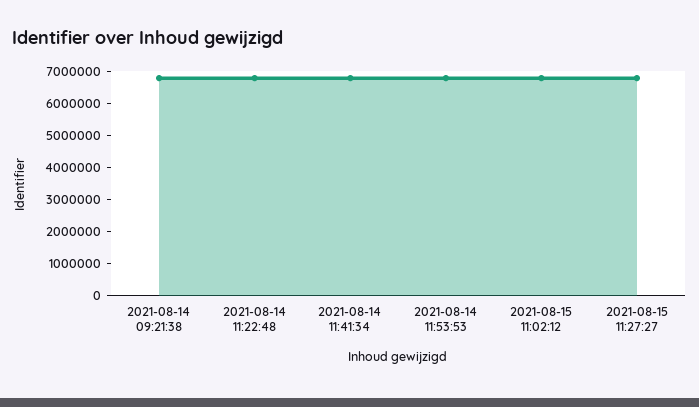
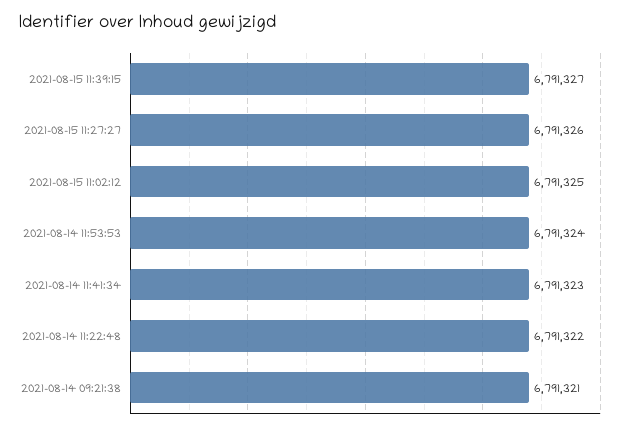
2021-08-15 11:39:15: none -> 6791327

